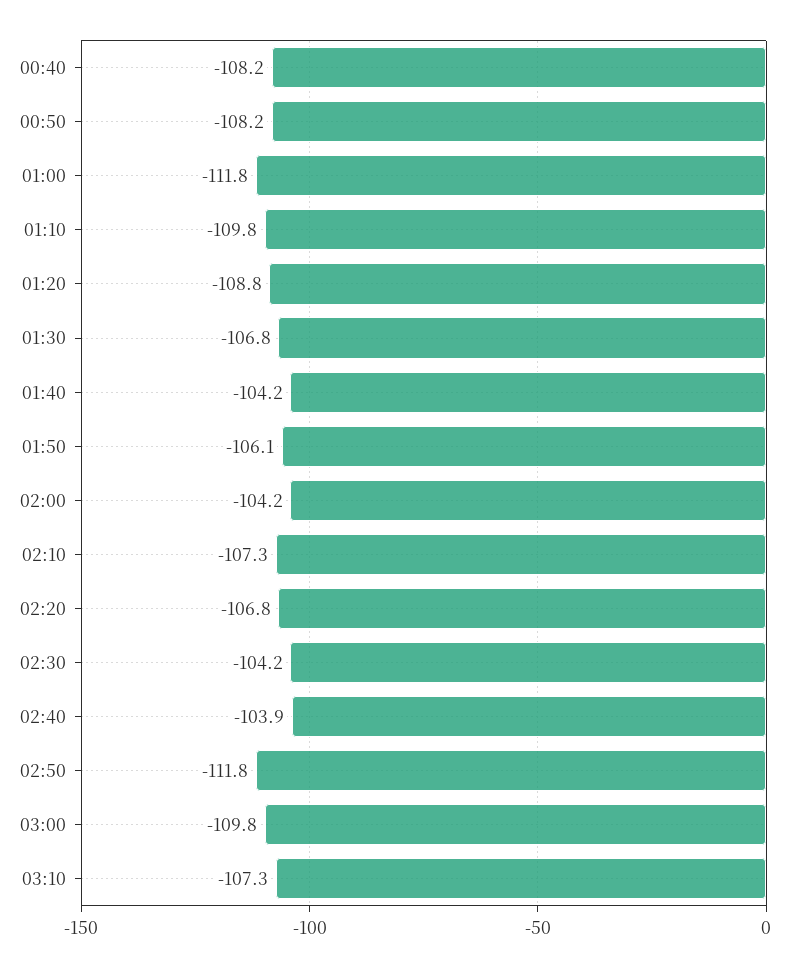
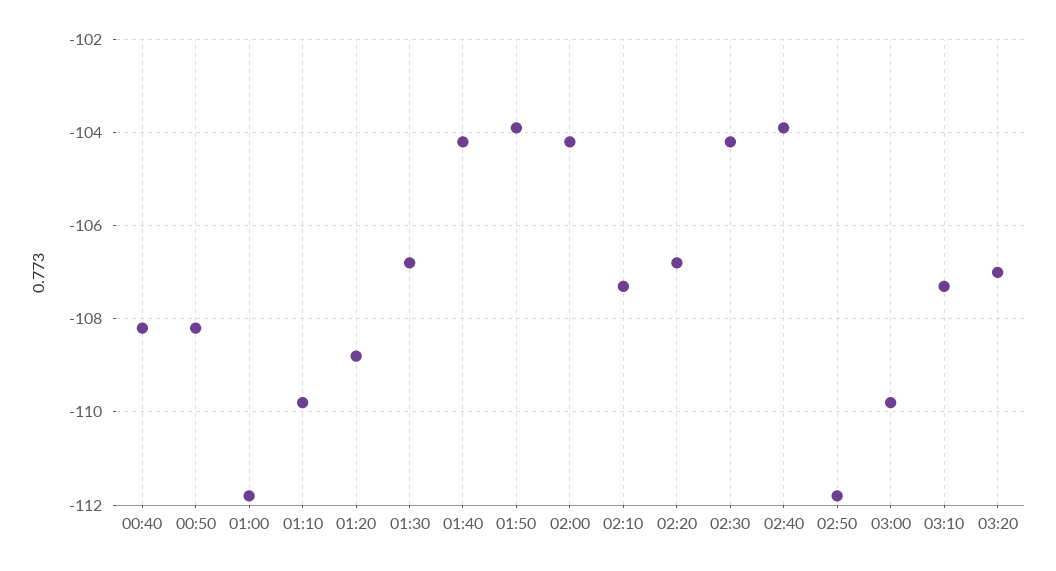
01:50: -106.1 -> -104
03:20: none -> -107

